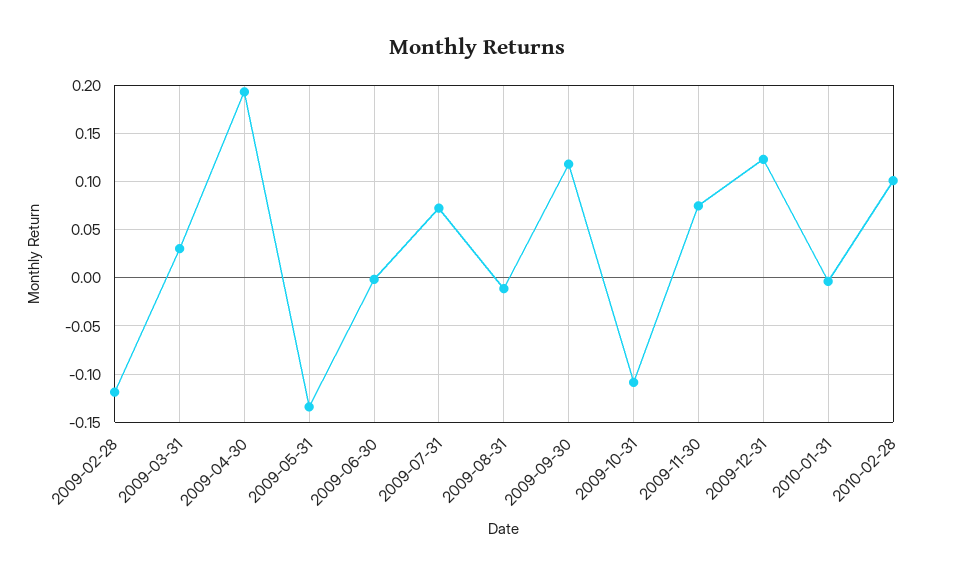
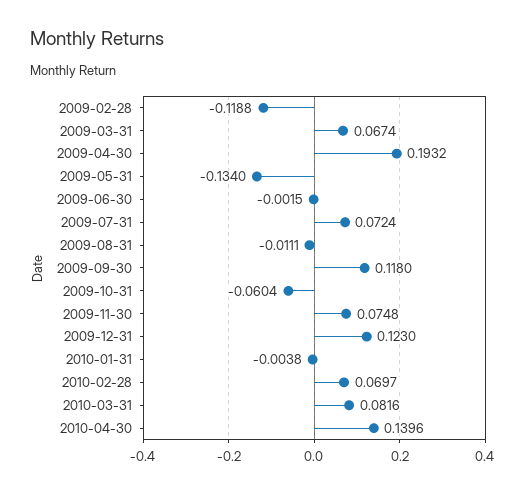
2009-03-31: 0.03 -> 0.0674
2009-10-31: -0.11 -> -0.0604
2010-02-28: 0.1 -> 0.0697
2010-03-31: none -> 0.0816
2010-04-30: none -> 0.1396

